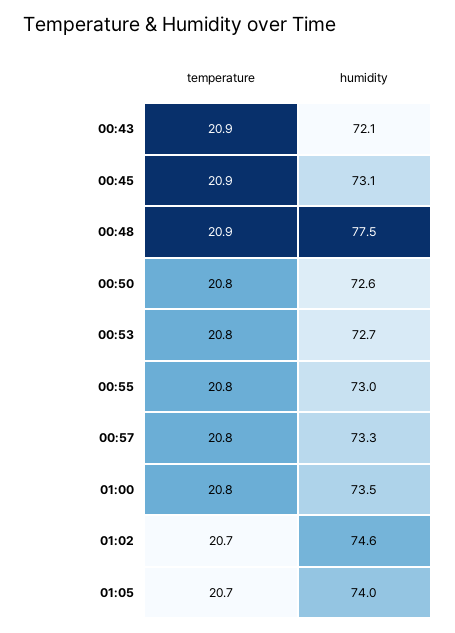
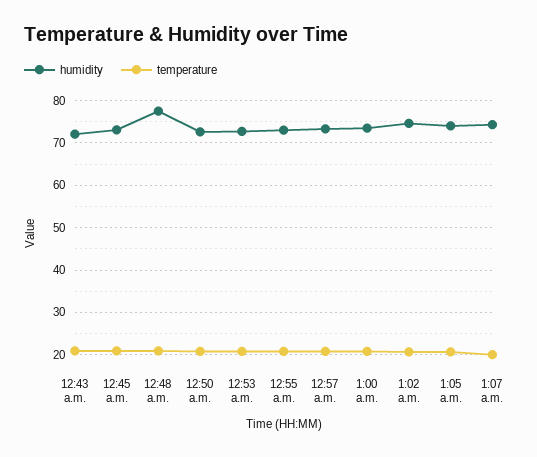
humidity, 1:07 a.m.: none -> 74
temperature, 1:07 a.m.: none -> 20

